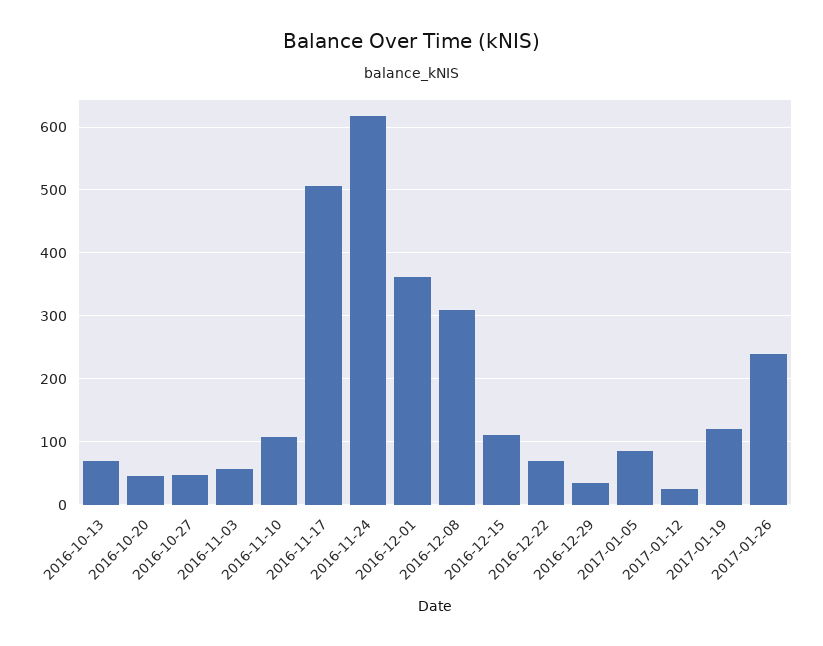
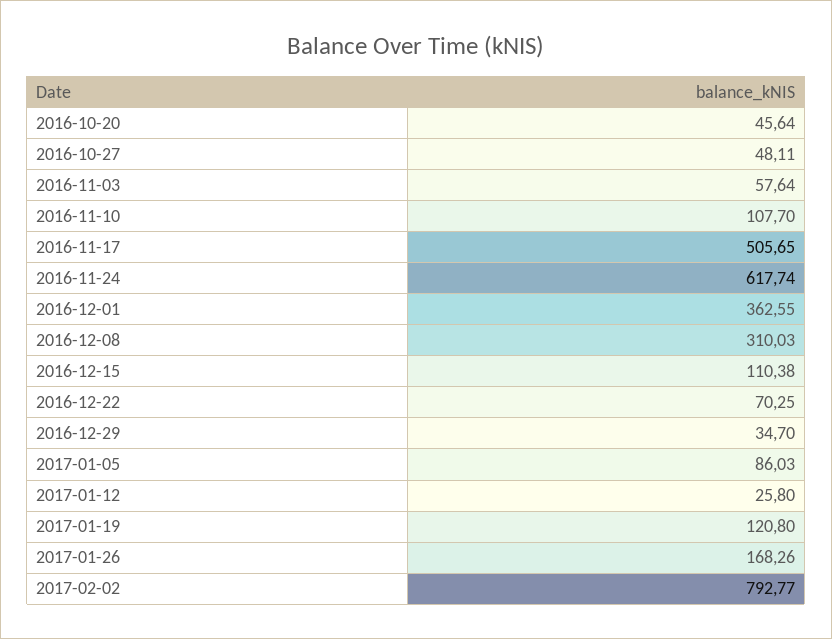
2016-10-13: 70 -> none
2017-01-26: 240 -> 168.26
2017-02-02: none -> 792.77

